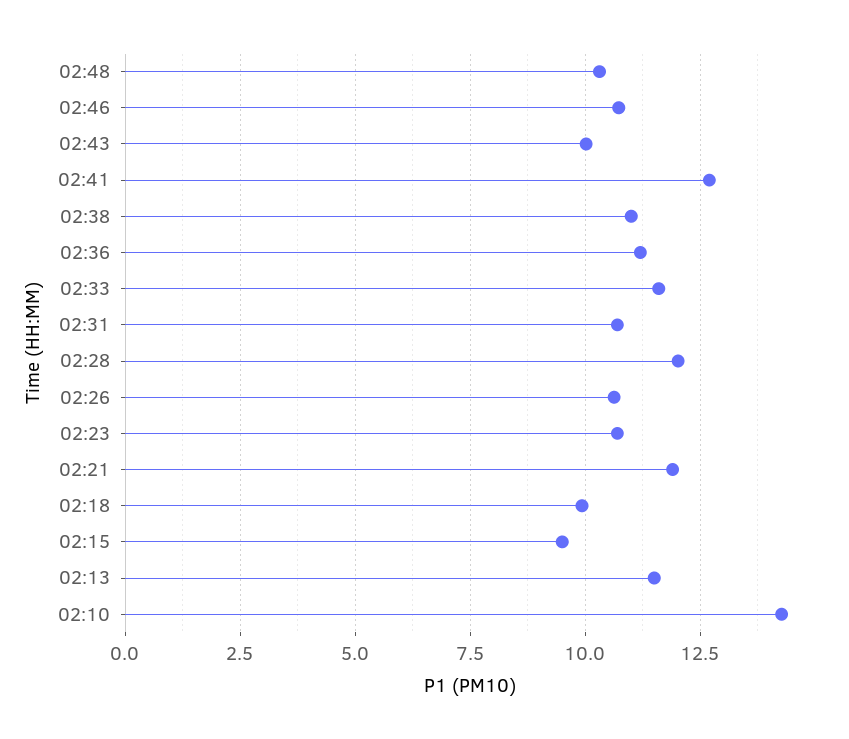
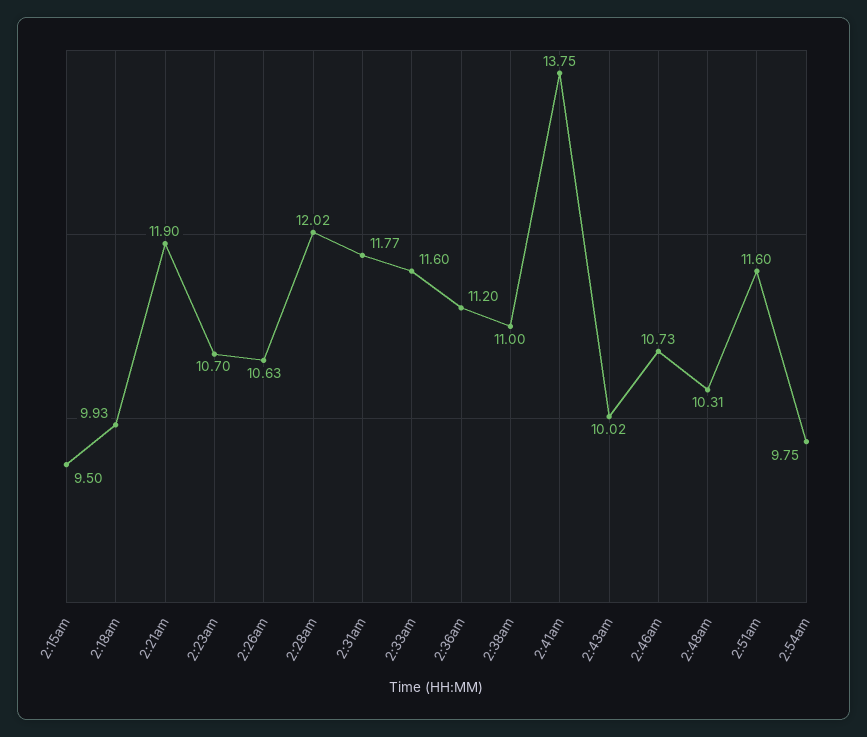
02:41: 12.75 -> 13.75
02:31: 10.75 -> 11.77
02:13: 11.5 -> none
02:10: 14.25 -> none
2:51am: none -> 11.6
2:54am: none -> 9.75

